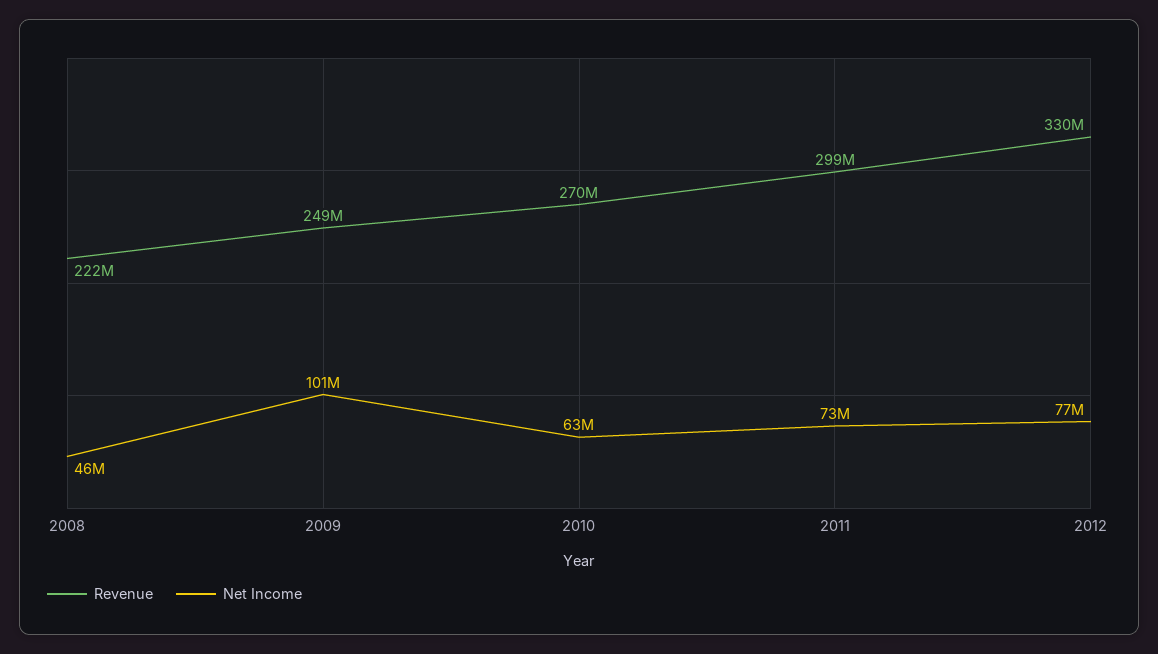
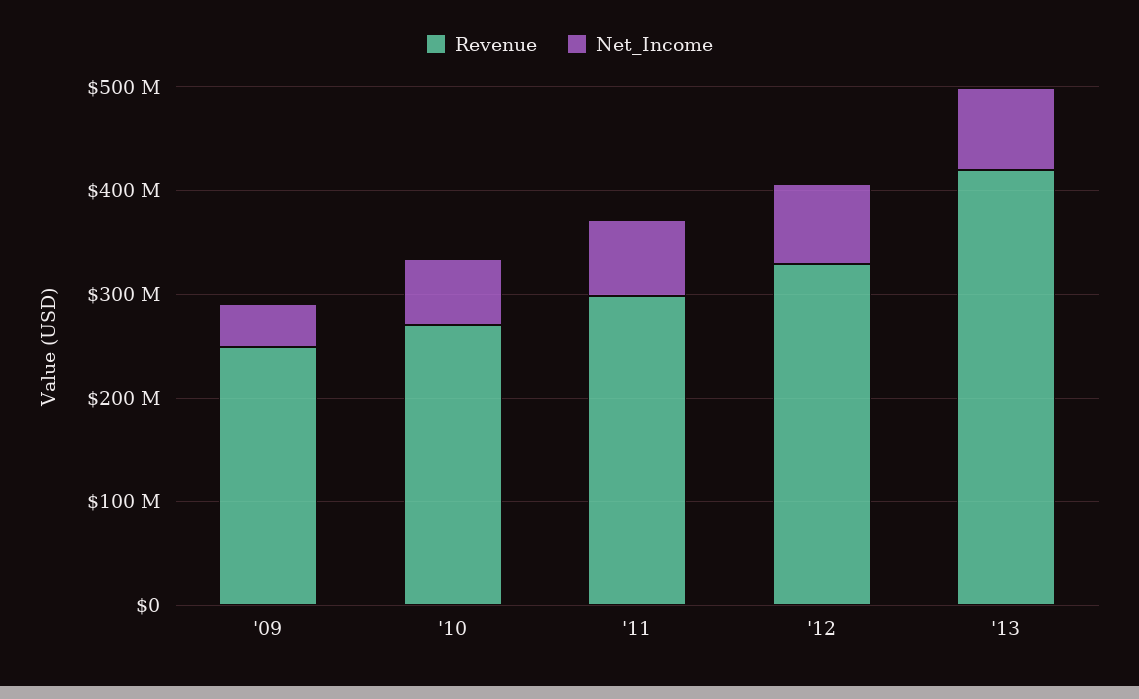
Revenue, 2008: 222000000 -> none
Net Income, 2008: 46000000 -> none
Net Income, 2009: 101000000 -> 40000000
Revenue, '13: none -> 420000000
Net Income, '13: none -> 80000000

